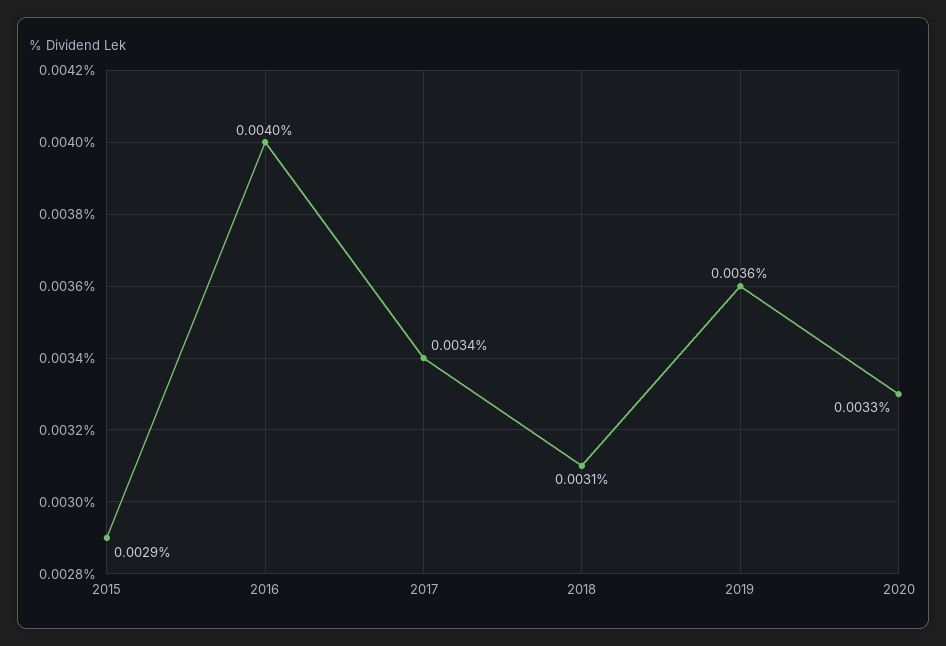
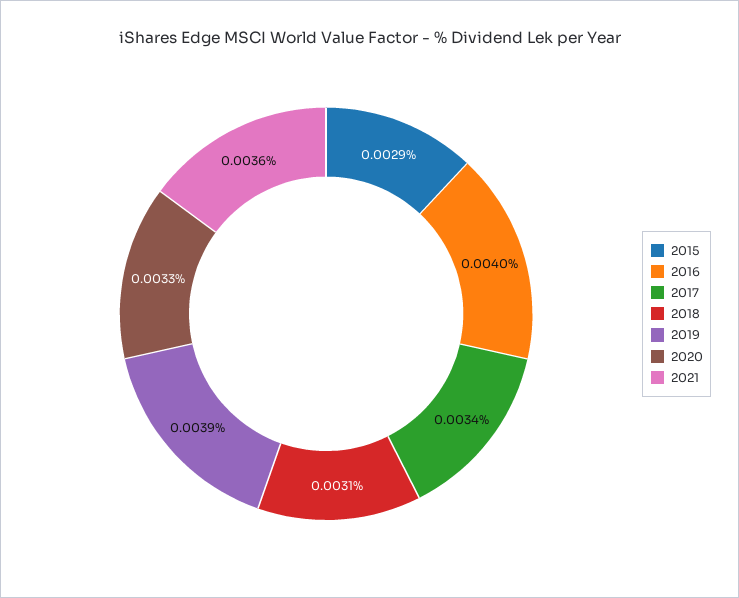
2019: 0.0036 -> 0.0039
2021: none -> 0.0036

